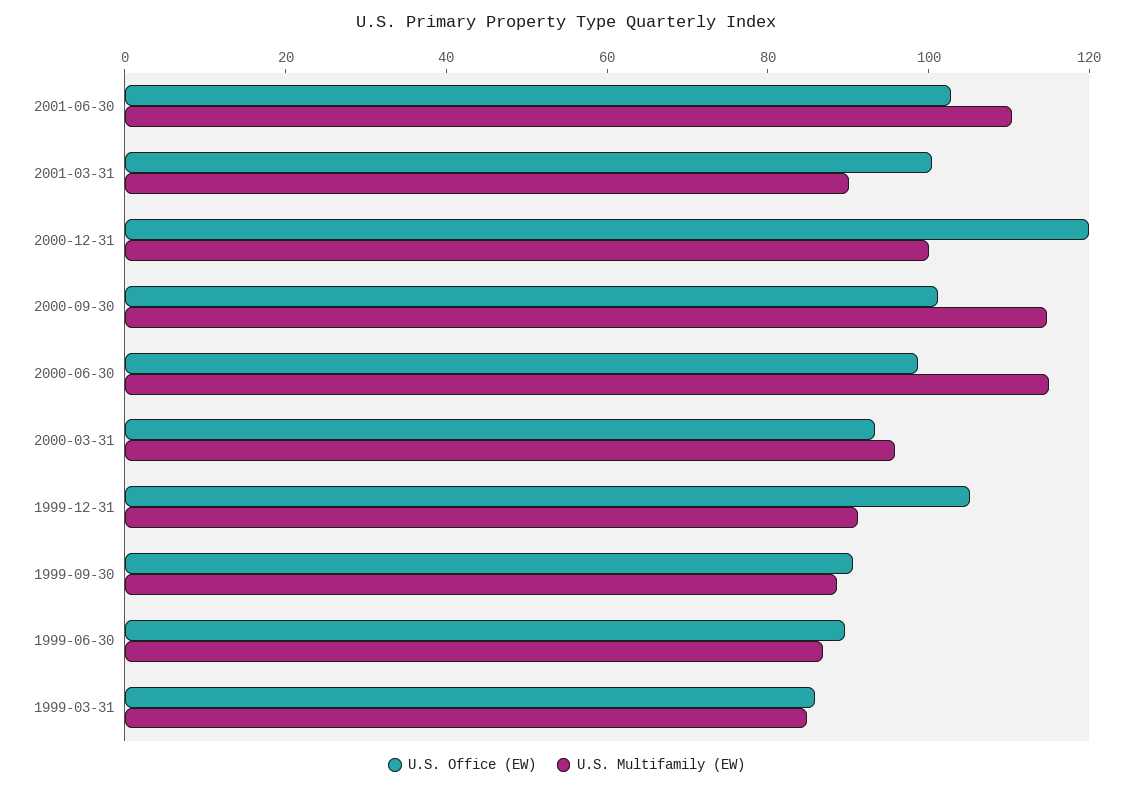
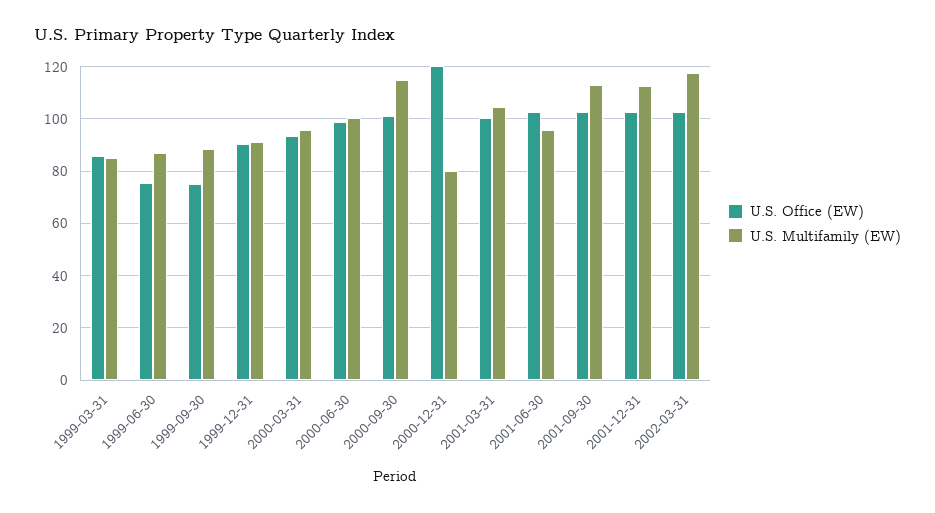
U.S. Multifamily (EW), 2001-06-30: 110 -> 95
U.S. Multifamily (EW), 2001-03-31: 90 -> 105
U.S. Multifamily (EW), 2000-12-31: 100 -> 80
U.S. Multifamily (EW), 2000-06-30: 115 -> 100
U.S. Office (EW), 1999-12-31: 105 -> 90
U.S. Office (EW), 1999-09-30: 90 -> 75
U.S. Office (EW), 1999-06-30: 90 -> 75
U.S. Office (EW), 2001-09-30: none -> 102.5
U.S. Multifamily (EW), 2001-09-30: none -> 112.5
U.S. Office (EW), 2001-12-31: none -> 102.5
U.S. Multifamily (EW), 2001-12-31: none -> 112.5
U.S. Office (EW), 2002-03-31: none -> 102.5
U.S. Multifamily (EW), 2002-03-31: none -> 117.5

